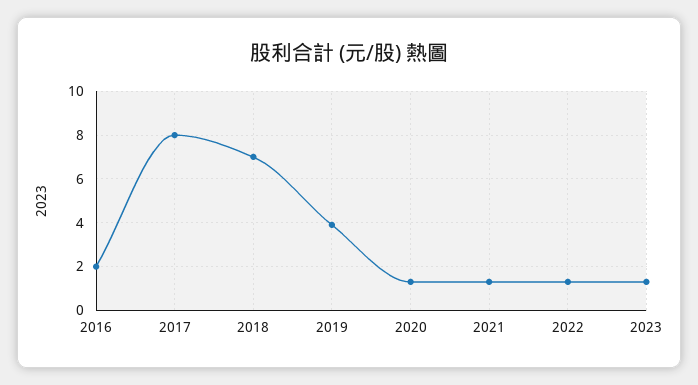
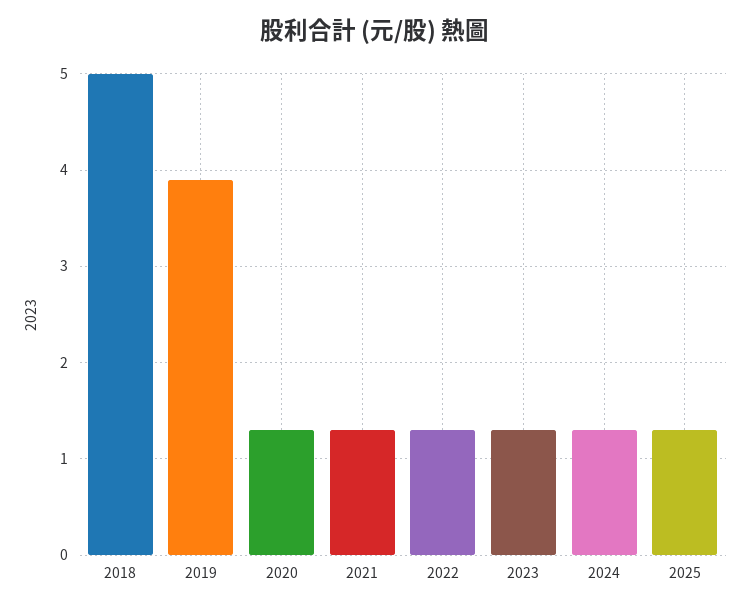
2016: 2 -> none
2017: 8 -> none
2018: 7 -> 5
2024: none -> 1.3
2025: none -> 1.3

